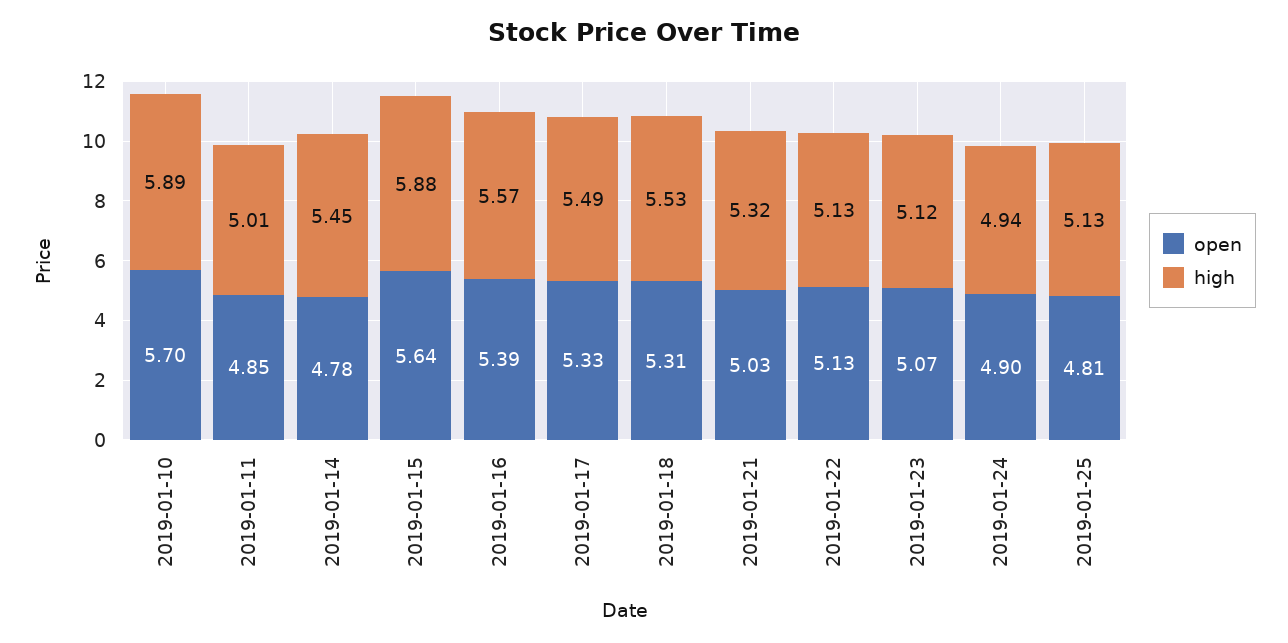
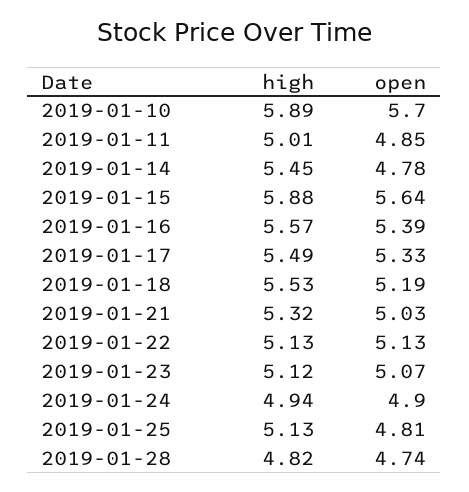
open, 2019-01-18: 5.31 -> 5.19
high, 2019-01-28: none -> 4.82
open, 2019-01-28: none -> 4.74

